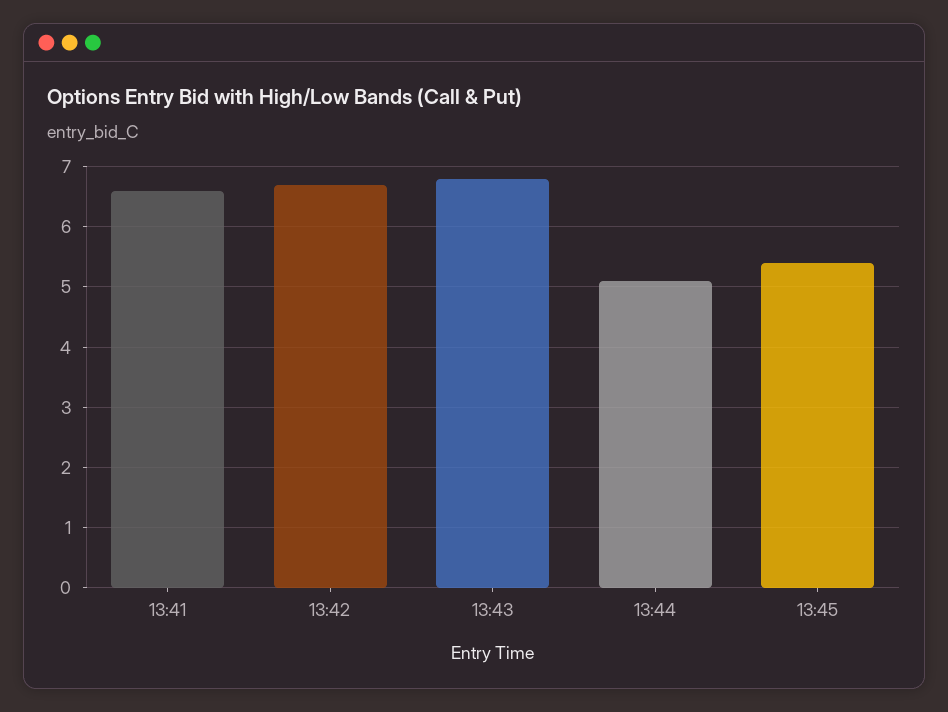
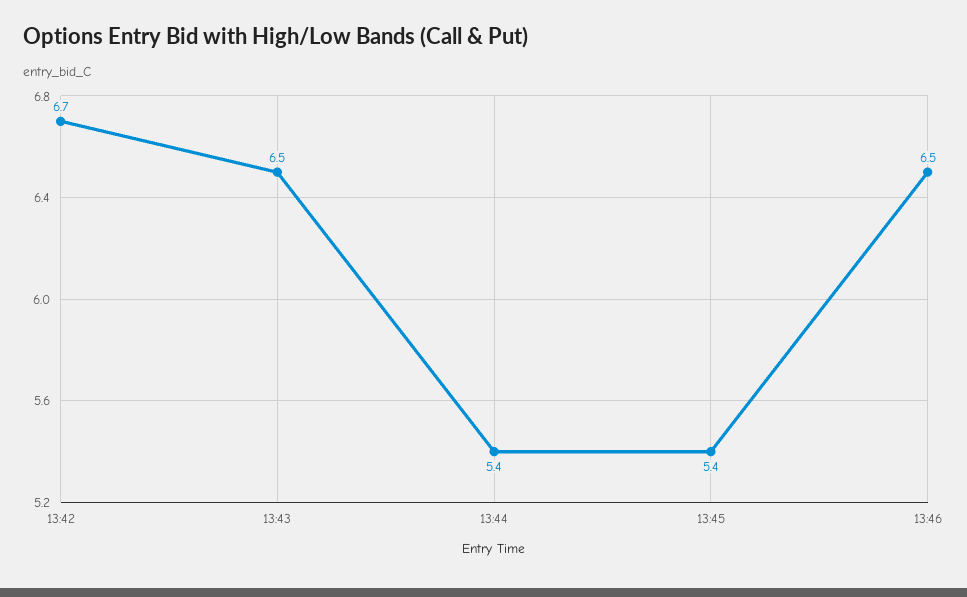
13:41: 6.6 -> none
13:43: 6.8 -> 6.5
13:44: 5.1 -> 5.4
13:46: none -> 6.5

